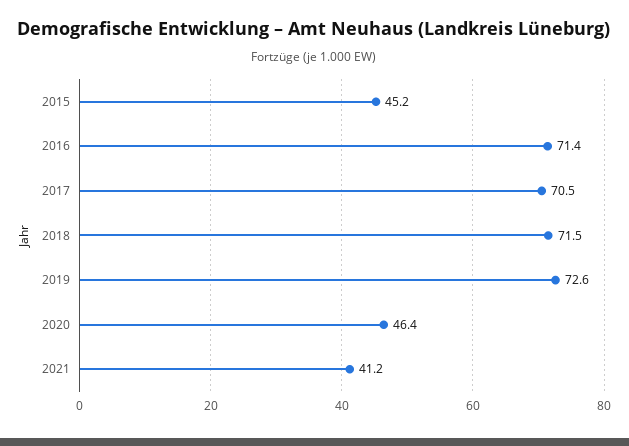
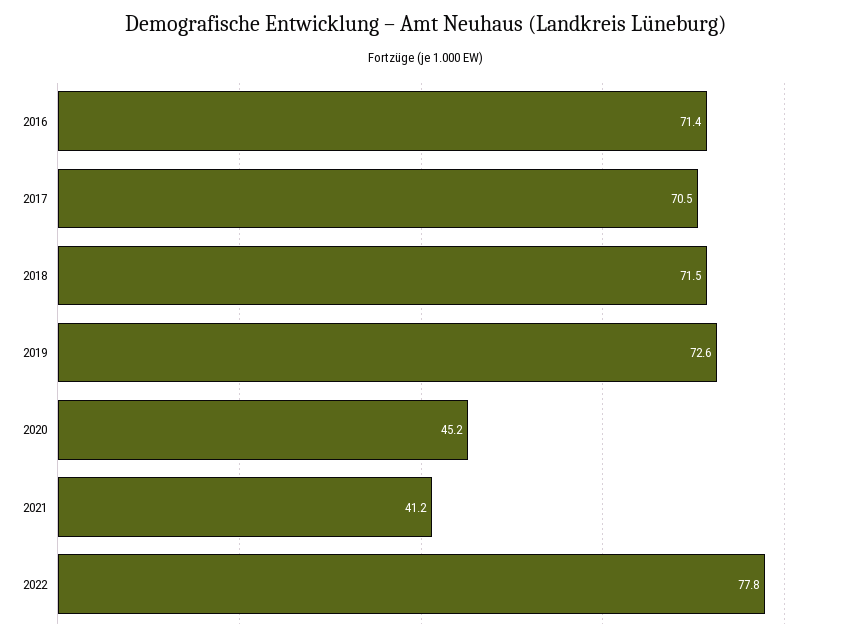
2015: 45.2 -> none
2020: 46.4 -> 45.2
2022: none -> 77.8

